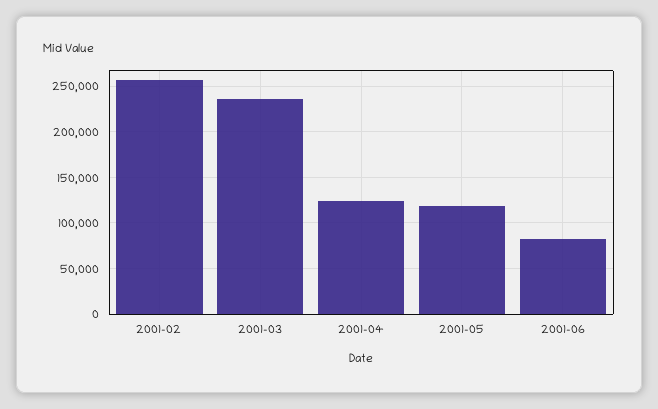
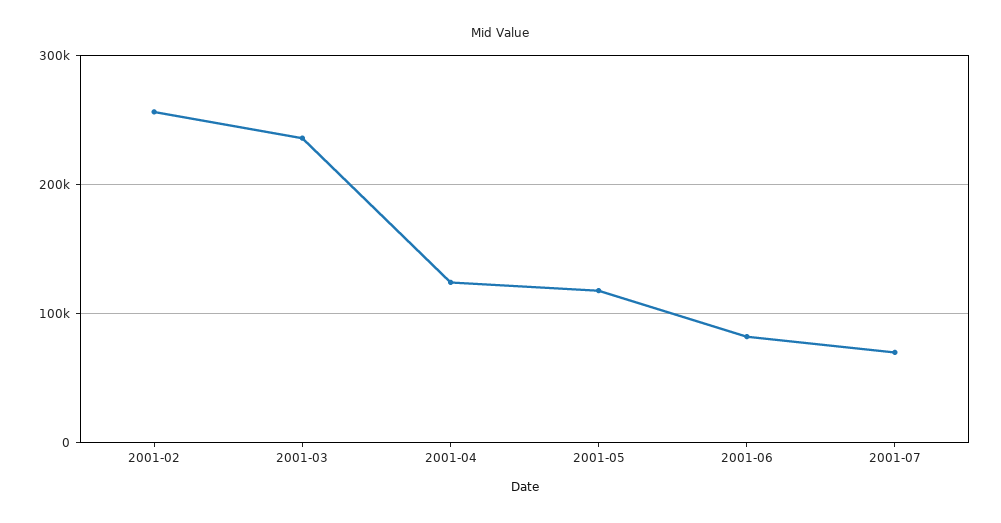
2001-07: none -> 70000

